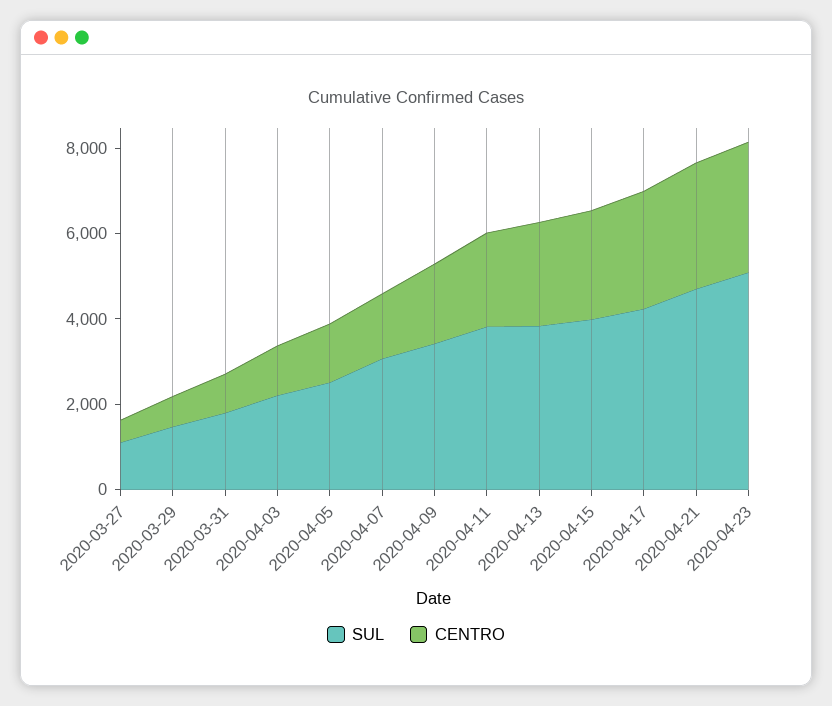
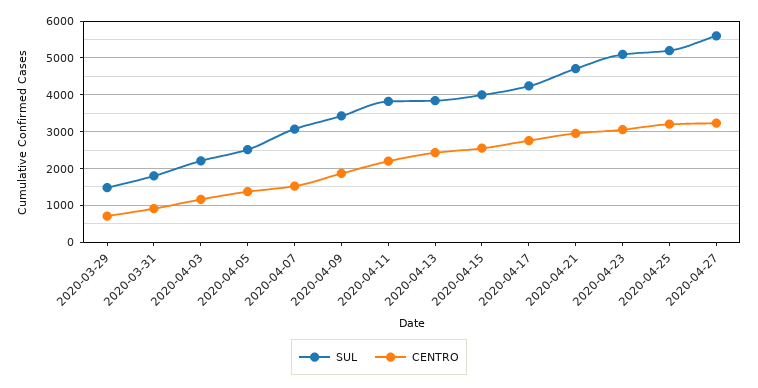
SUL, 2020-03-27: 1000 -> none
CENTRO, 2020-03-27: 500 -> none
SUL, 2020-04-25: none -> 5200
CENTRO, 2020-04-25: none -> 3200
SUL, 2020-04-27: none -> 5600
CENTRO, 2020-04-27: none -> 3200

